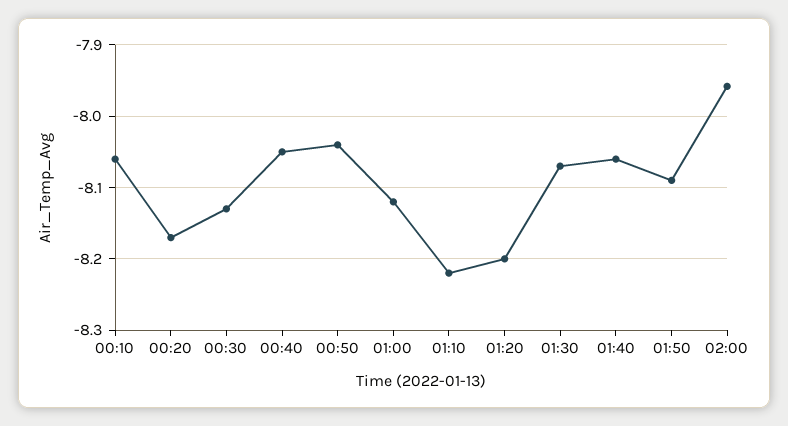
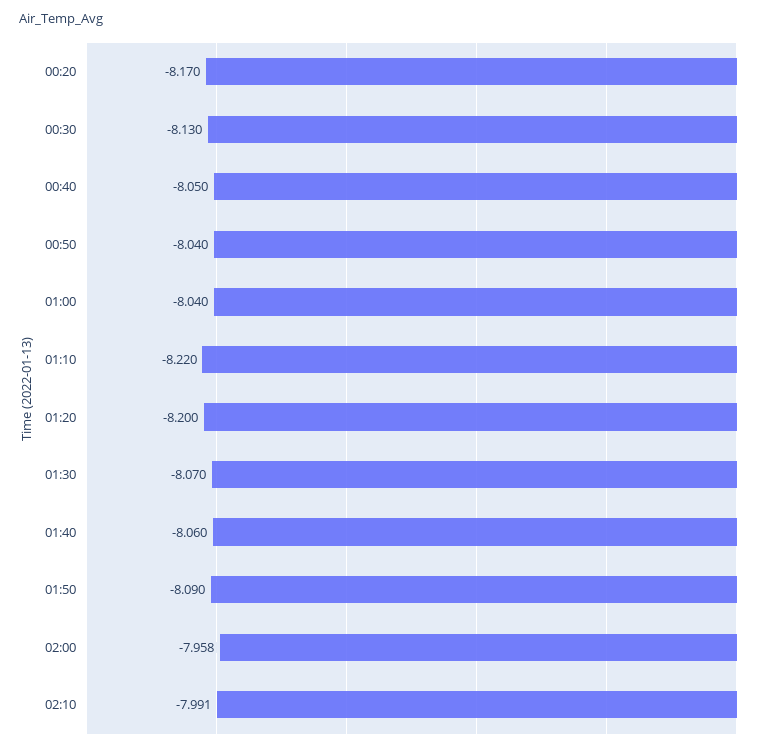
00:10: -8.06 -> none
01:00: -8.12 -> -8.04
02:10: none -> -7.991

